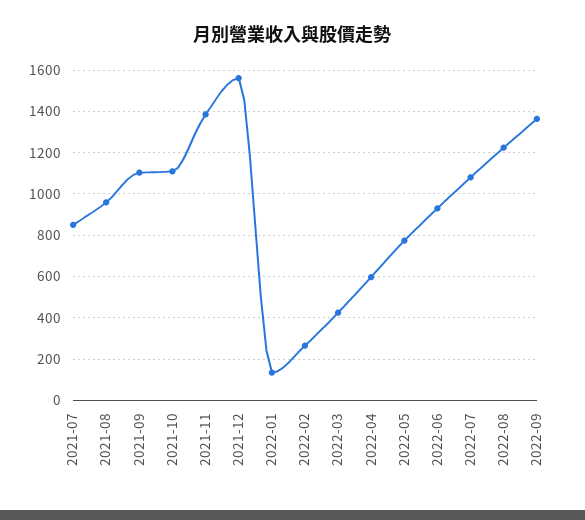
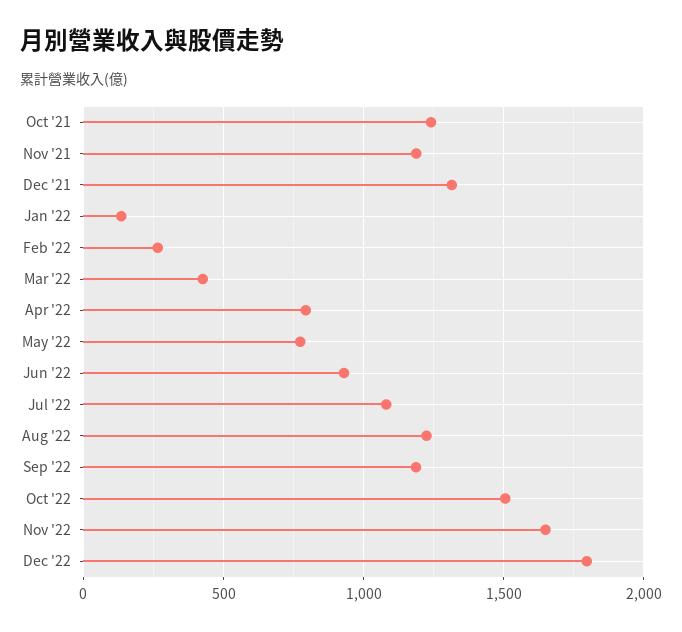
2021-07: 850 -> none
2021-08: 950 -> none
2021-09: 1100 -> none
2021-10: 1100 -> 1250
2021-11: 1400 -> 1200
2021-12: 1550 -> 1300
2022-04: 600 -> 800
2022-09: 1350 -> 1200
Oct '22: none -> 1500
Nov '22: none -> 1650
Dec '22: none -> 1800

